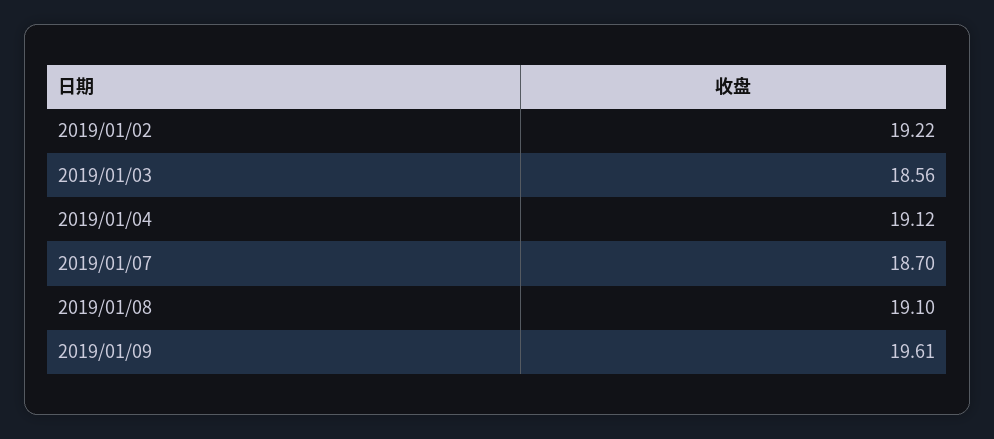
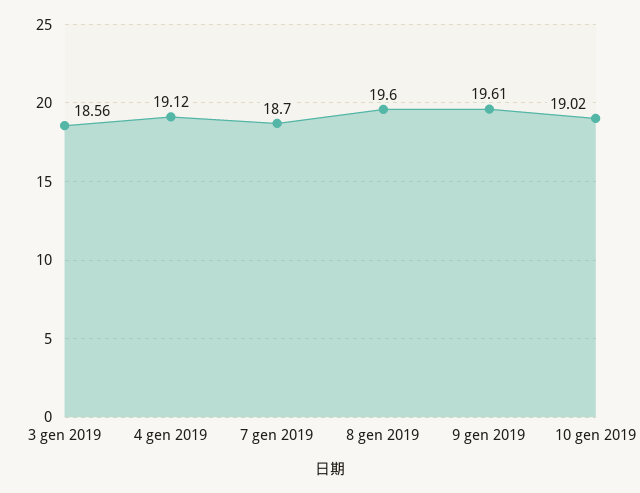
2019/01/02: 19.22 -> none
2019/01/08: 19.1 -> 19.6
10 gen 2019: none -> 19.02

